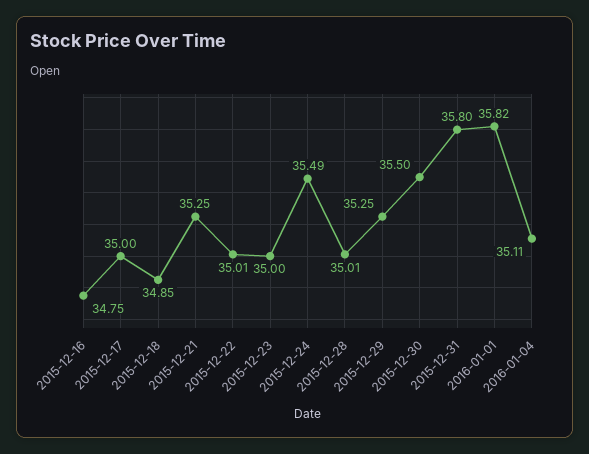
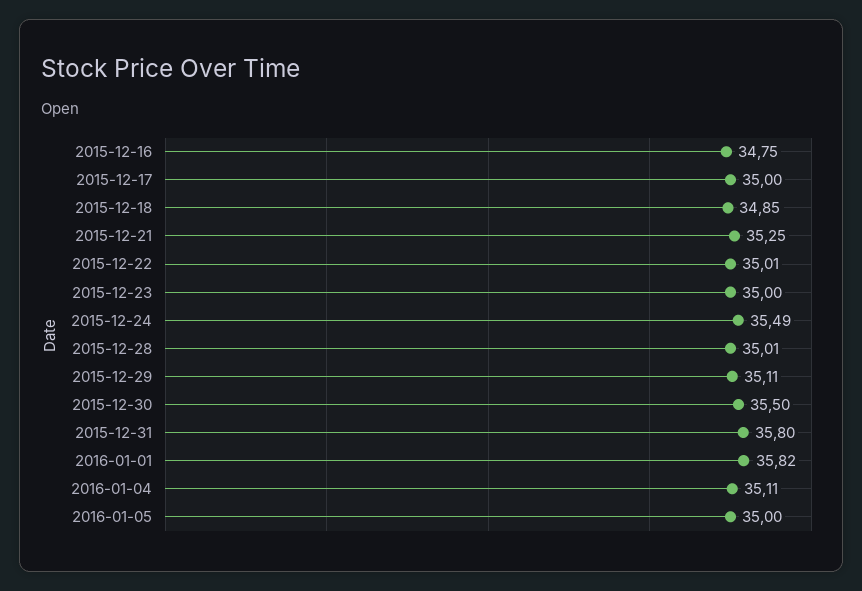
2015-12-29: 35.25 -> 35.11
2016-01-05: none -> 35

